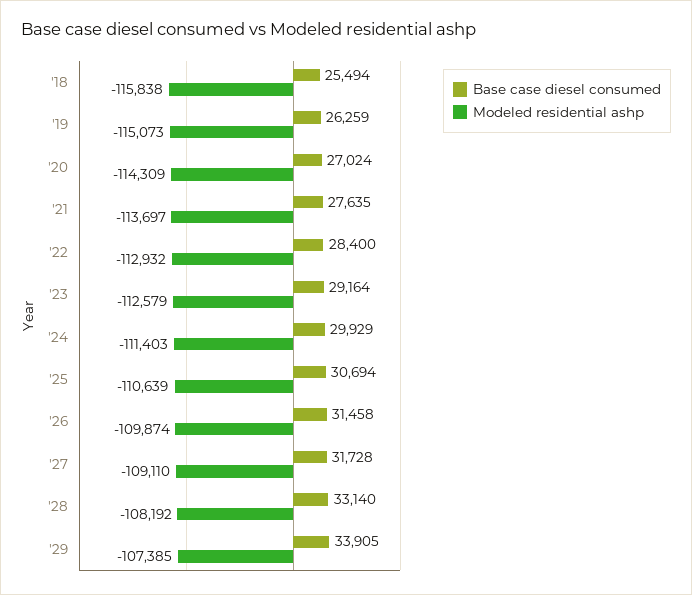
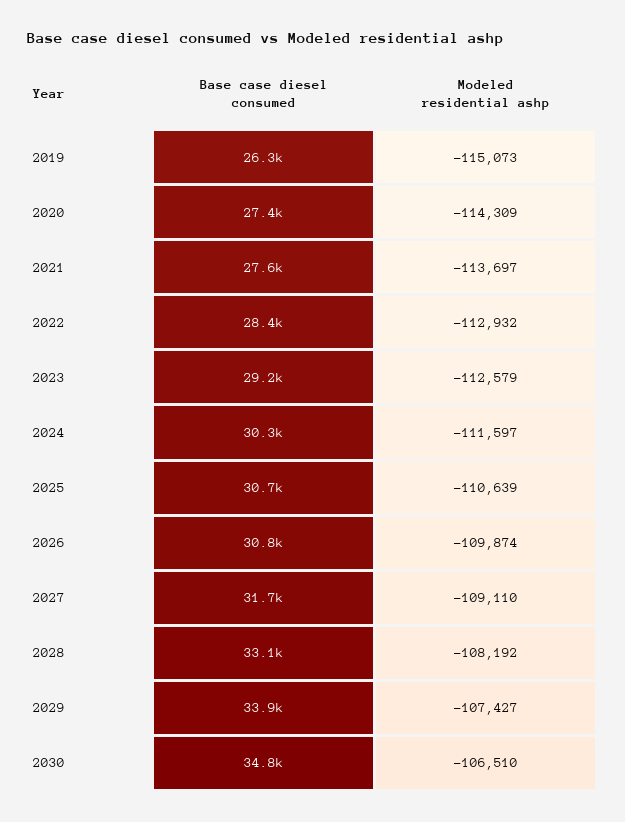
Base case diesel consumed, '18: 25494 -> none
Modeled residential ashp, '18: -115838 -> none
Base case diesel consumed, '20: 27024 -> 27400
Base case diesel consumed, '24: 29929 -> 30300
Modeled residential ashp, '24: -111403 -> -111597
Base case diesel consumed, '26: 31458 -> 30800
Modeled residential ashp, '29: -107385 -> -107427
Base case diesel consumed, 2030: none -> 34800
Modeled residential ashp, 2030: none -> -106510

